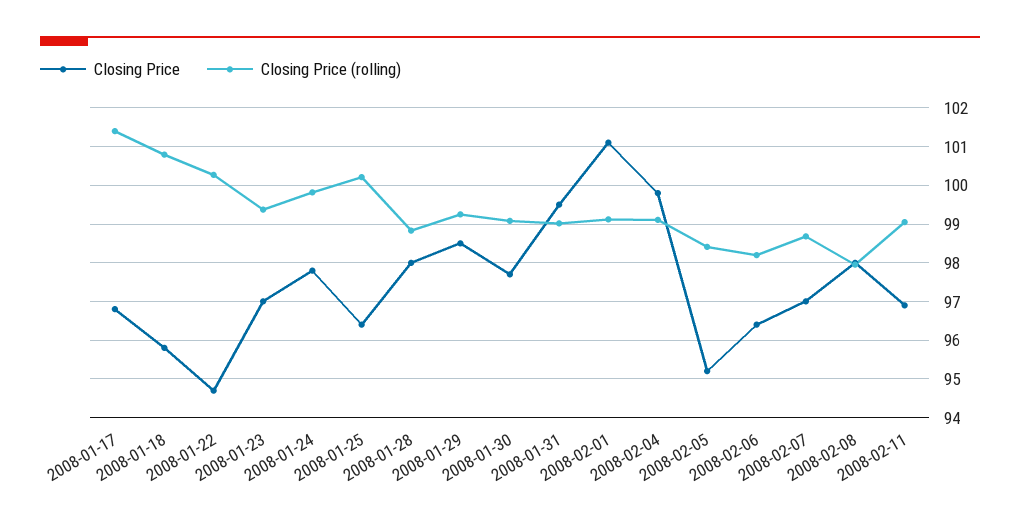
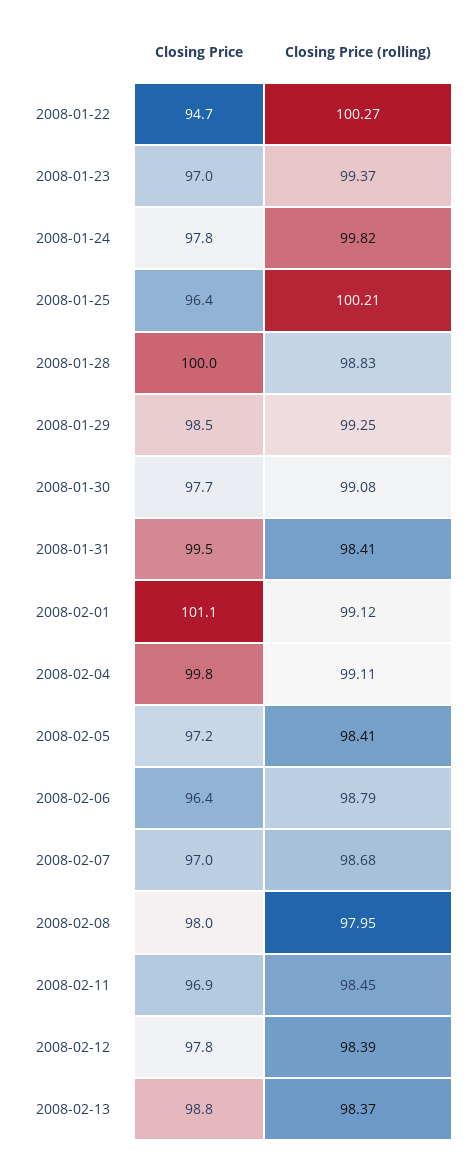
Closing Price, 2008-01-17: 96.8 -> none
Closing Price (rolling), 2008-01-17: 101.4 -> none
Closing Price, 2008-01-18: 95.8 -> none
Closing Price (rolling), 2008-01-18: 100.8 -> none
Closing Price, 2008-01-28: 98 -> 100
Closing Price (rolling), 2008-01-31: 99 -> 98.41
Closing Price, 2008-02-05: 95.2 -> 97.2
Closing Price (rolling), 2008-02-06: 98.2 -> 98.79
Closing Price (rolling), 2008-02-11: 99 -> 98.45
Closing Price, 2008-02-12: none -> 97.8
Closing Price (rolling), 2008-02-12: none -> 98.39
Closing Price, 2008-02-13: none -> 98.8
Closing Price (rolling), 2008-02-13: none -> 98.37

